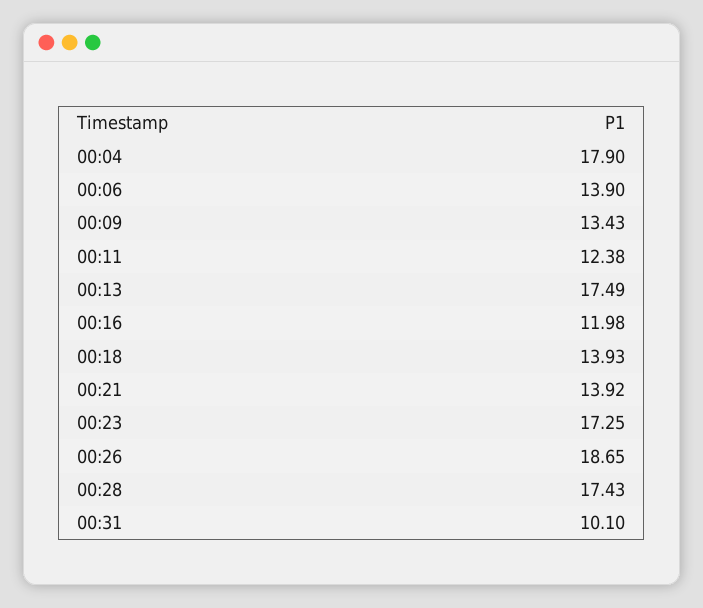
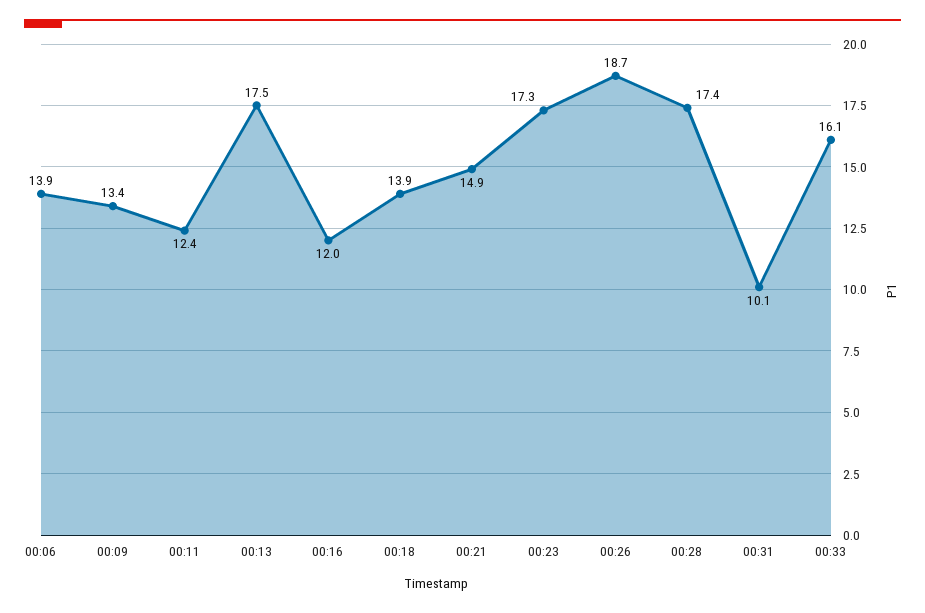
00:04: 17.9 -> none
00:21: 13.92 -> 14.9
00:33: none -> 16.1

